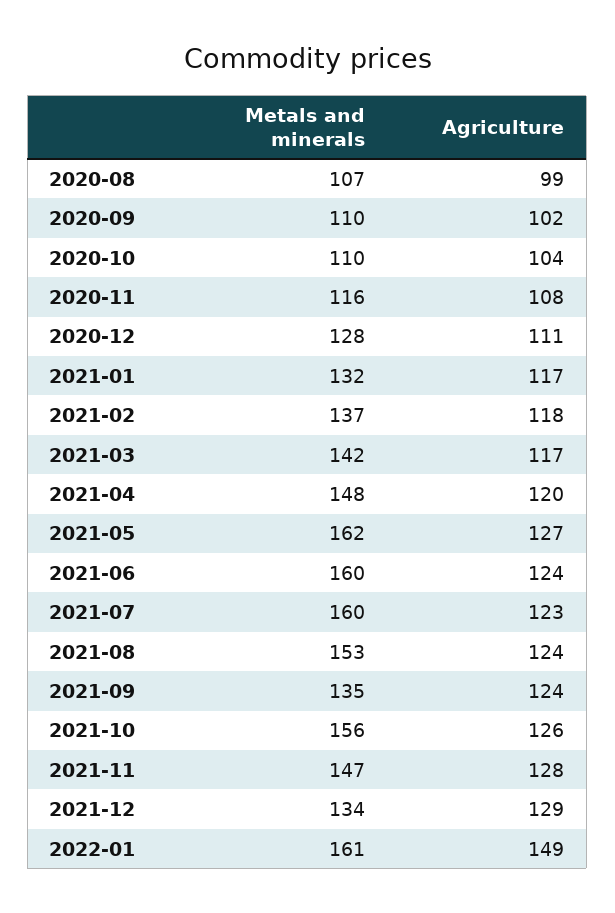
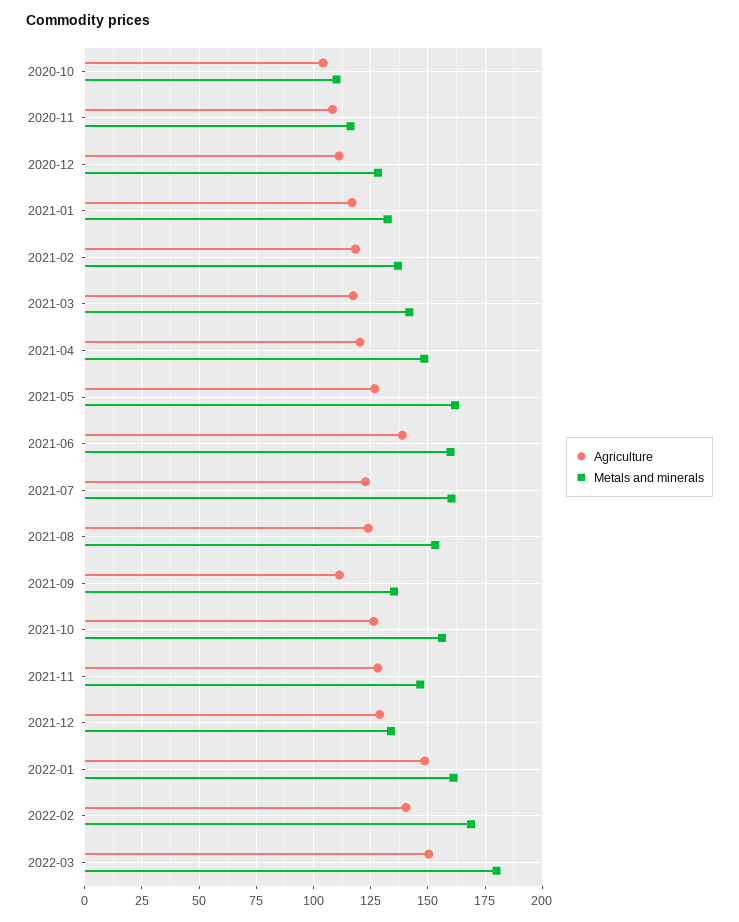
Metals and minerals, 2020-08: 107 -> none
Agriculture, 2020-08: 99 -> none
Metals and minerals, 2020-09: 110 -> none
Agriculture, 2020-09: 102 -> none
Agriculture, 2021-06: 124 -> 140
Agriculture, 2021-09: 124 -> 110
Agriculture, 2022-02: none -> 140
Metals and minerals, 2022-02: none -> 170
Agriculture, 2022-03: none -> 150
Metals and minerals, 2022-03: none -> 180

